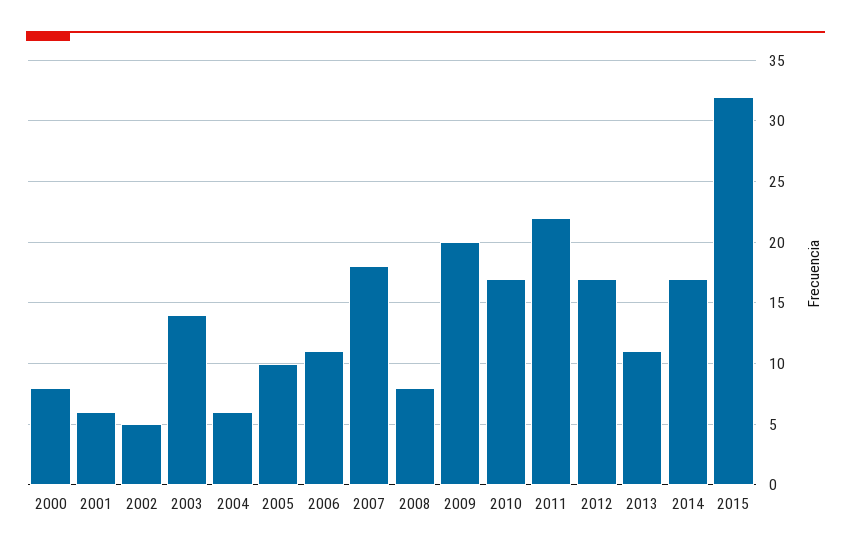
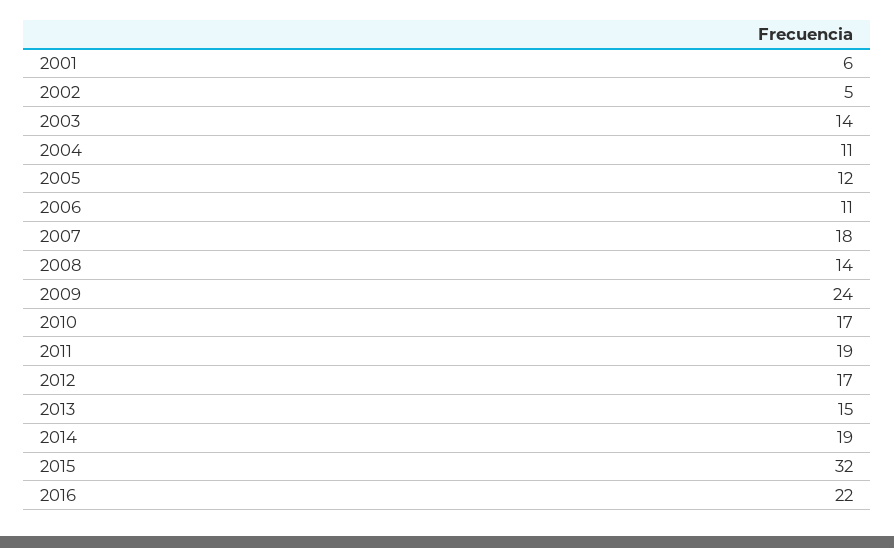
2000: 8 -> none
2004: 6 -> 11
2005: 10 -> 12
2008: 8 -> 14
2009: 20 -> 24
2011: 22 -> 19
2013: 11 -> 15
2014: 17 -> 19
2016: none -> 22

